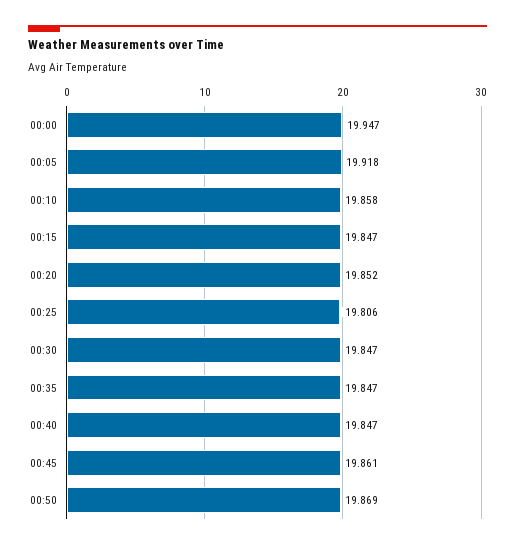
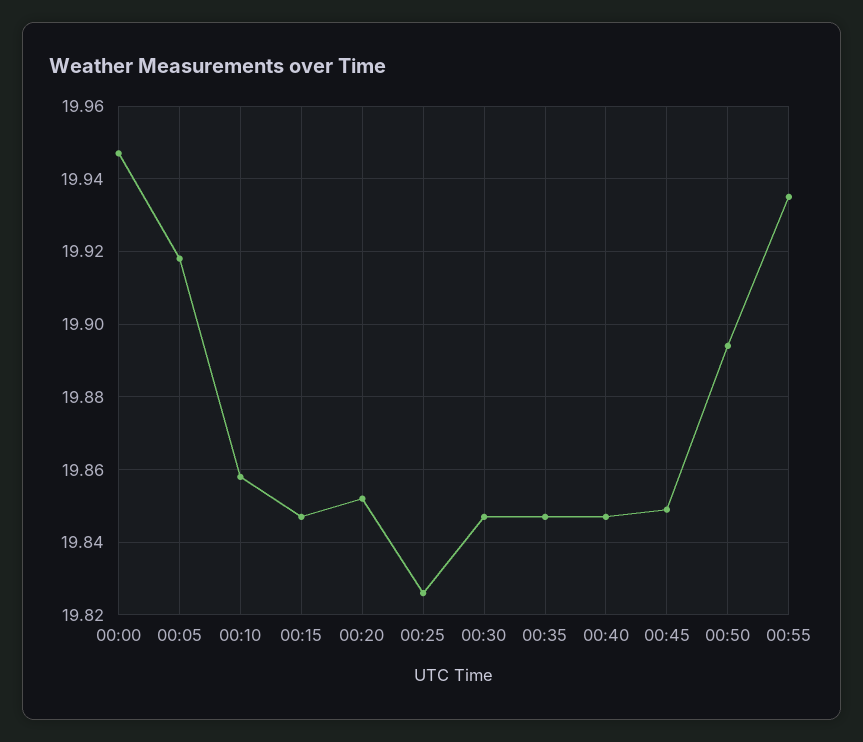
00:25: 19.806 -> 19.825
00:45: 19.861 -> 19.85
00:50: 19.869 -> 19.895
00:55: none -> 19.935

